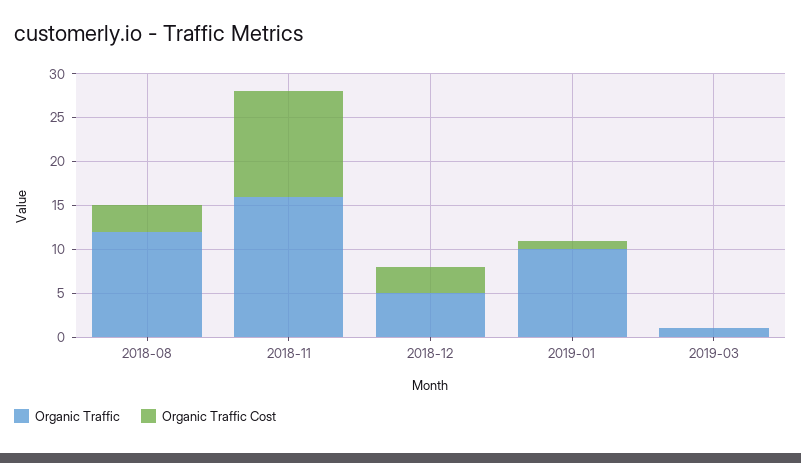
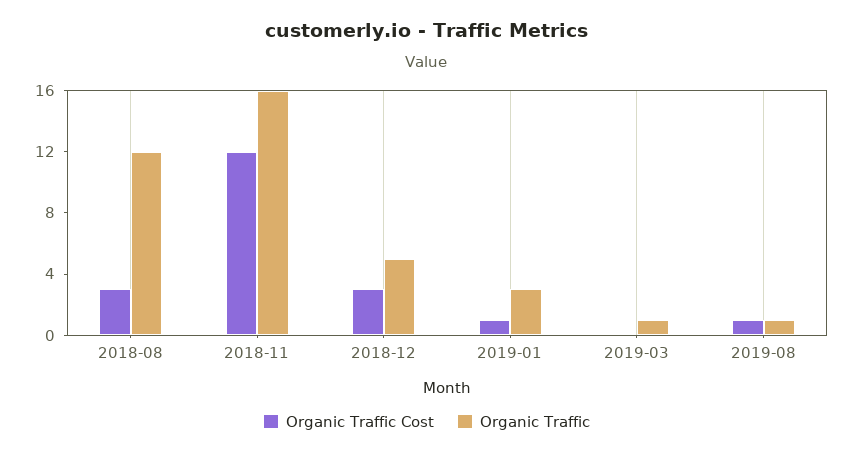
Organic Traffic, 2019-01: 10 -> 3
Organic Traffic Cost, 2019-08: none -> 1
Organic Traffic, 2019-08: none -> 1

